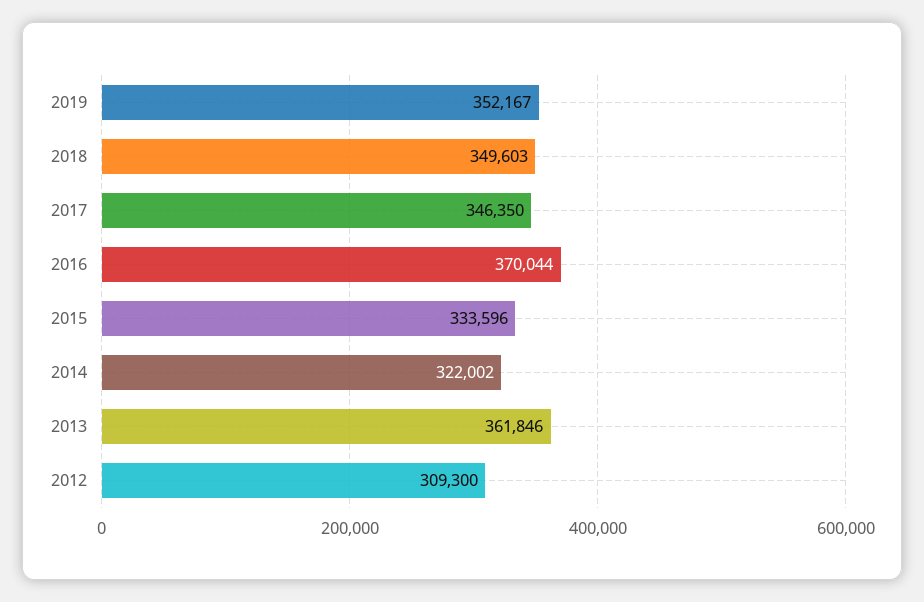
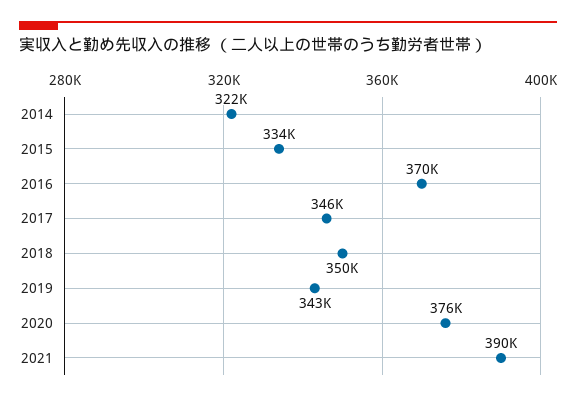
2019: 352167 -> 343000
2013: 361846 -> none
2012: 309300 -> none
2020: none -> 376000
2021: none -> 390000

